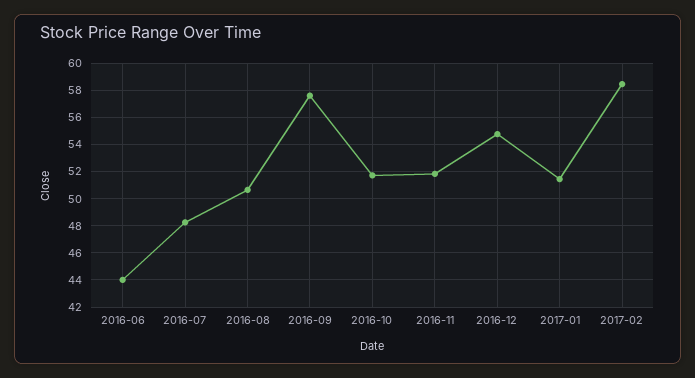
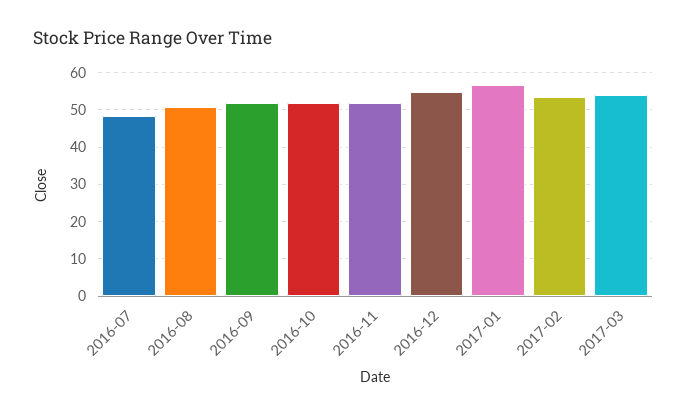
2016-06: 44 -> none
2016-09: 57.5 -> 52
2017-01: 51.5 -> 56
2017-02: 58.5 -> 54
2017-03: none -> 54

